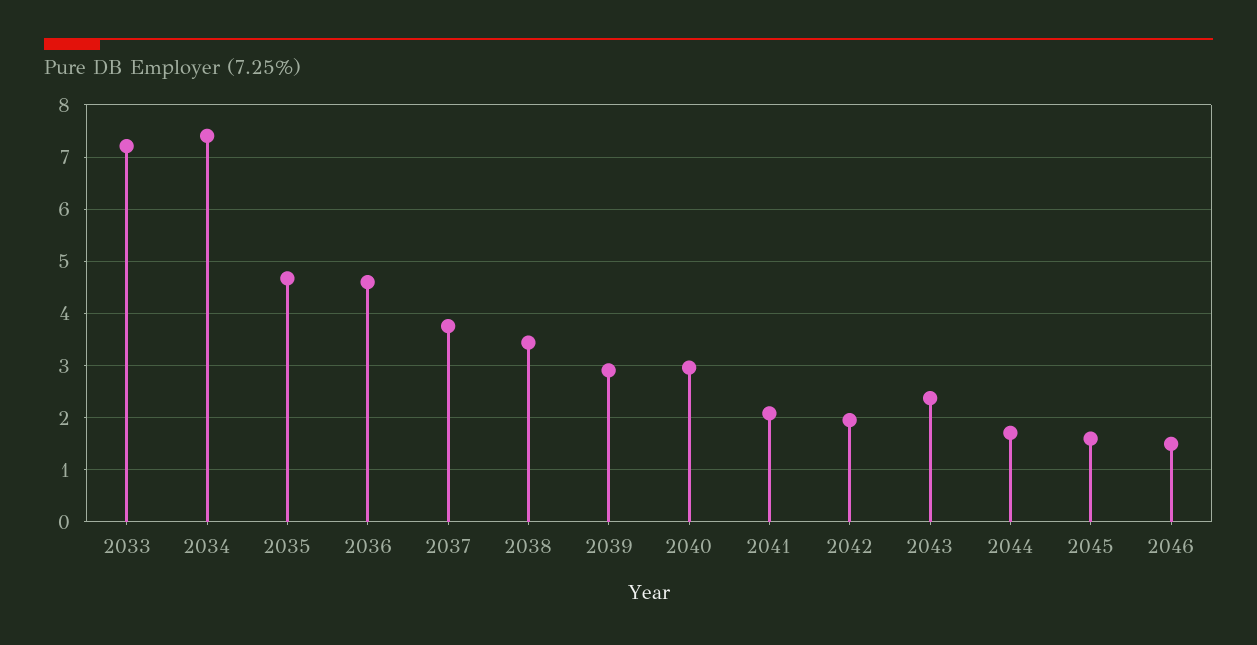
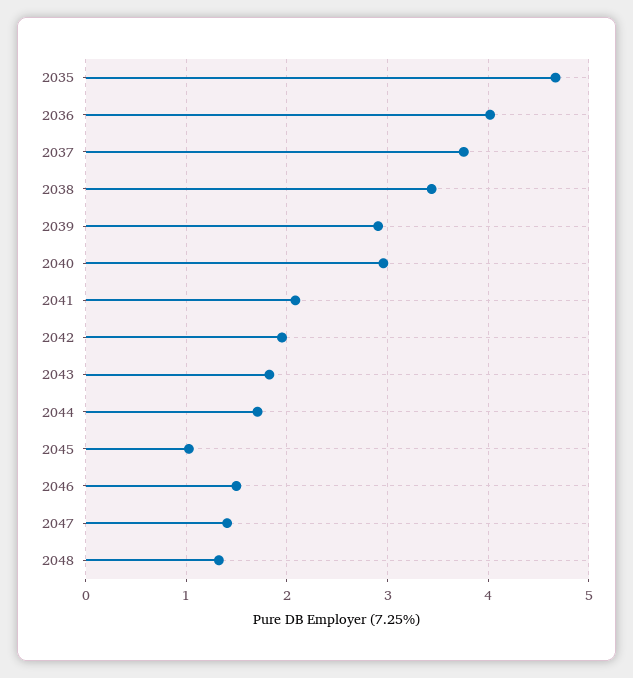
2033: 7.2 -> none
2034: 7.4 -> none
2036: 4.6 -> 4
2043: 2.4 -> 1.8
2045: 1.6 -> 1
2047: none -> 1.4
2048: none -> 1.3

